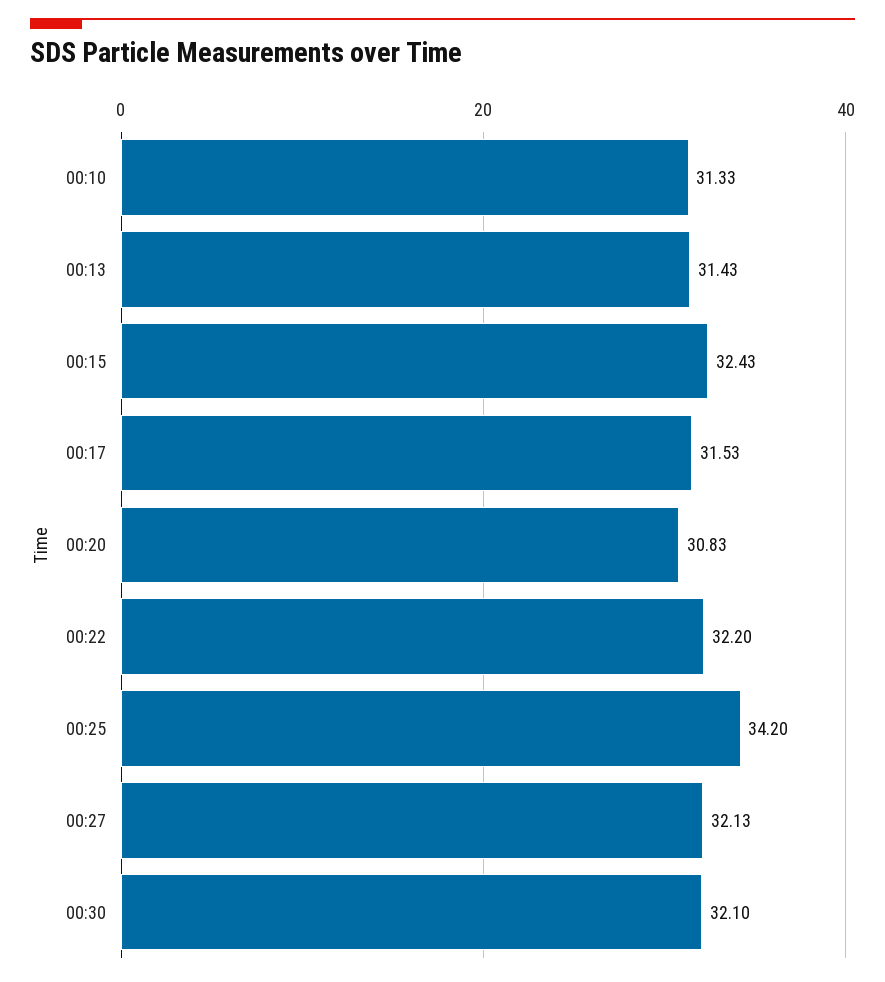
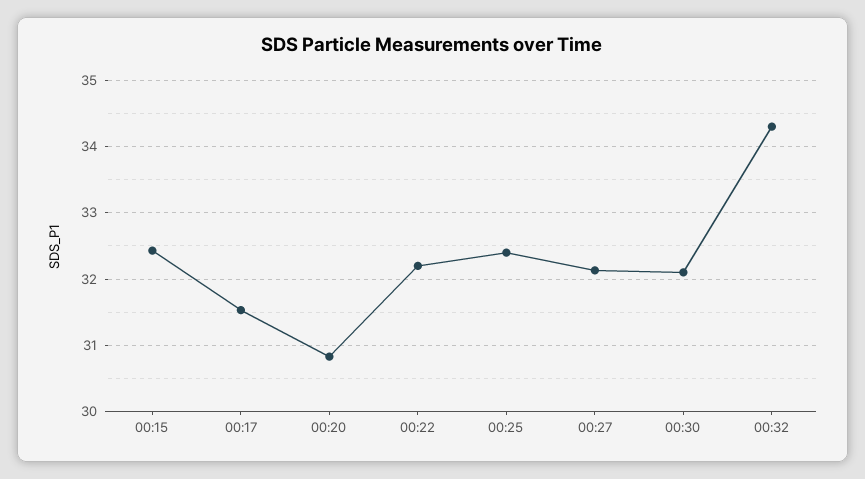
00:10: 31.33 -> none
00:13: 31.43 -> none
00:25: 34.2 -> 32.4
00:32: none -> 34.3

